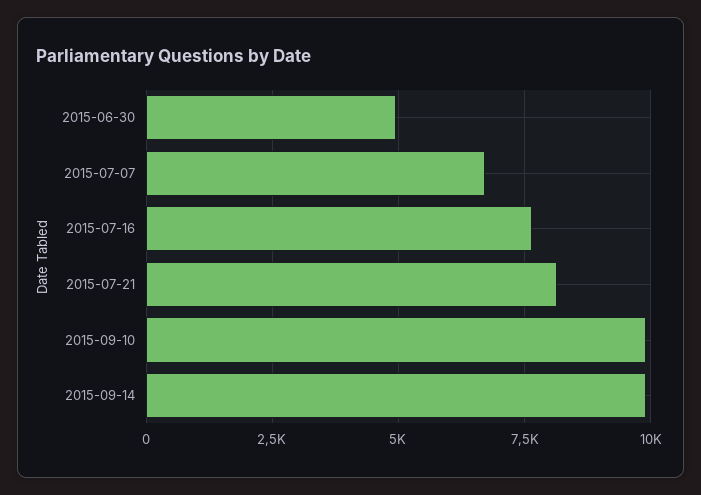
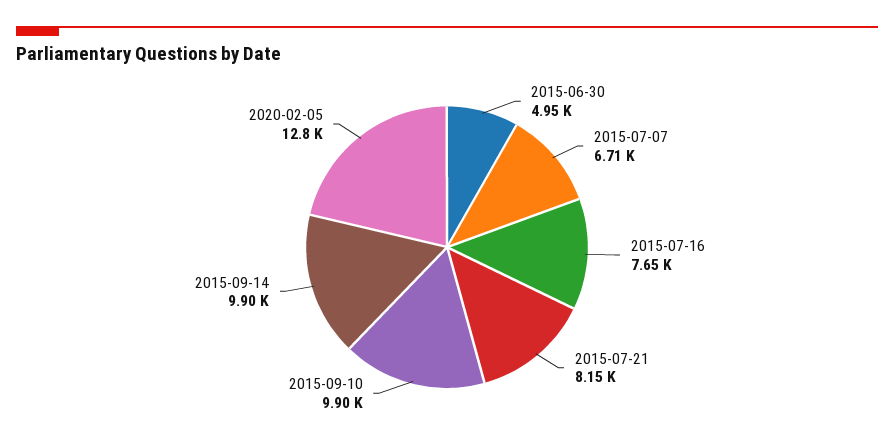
2020-02-05: none -> 12800

